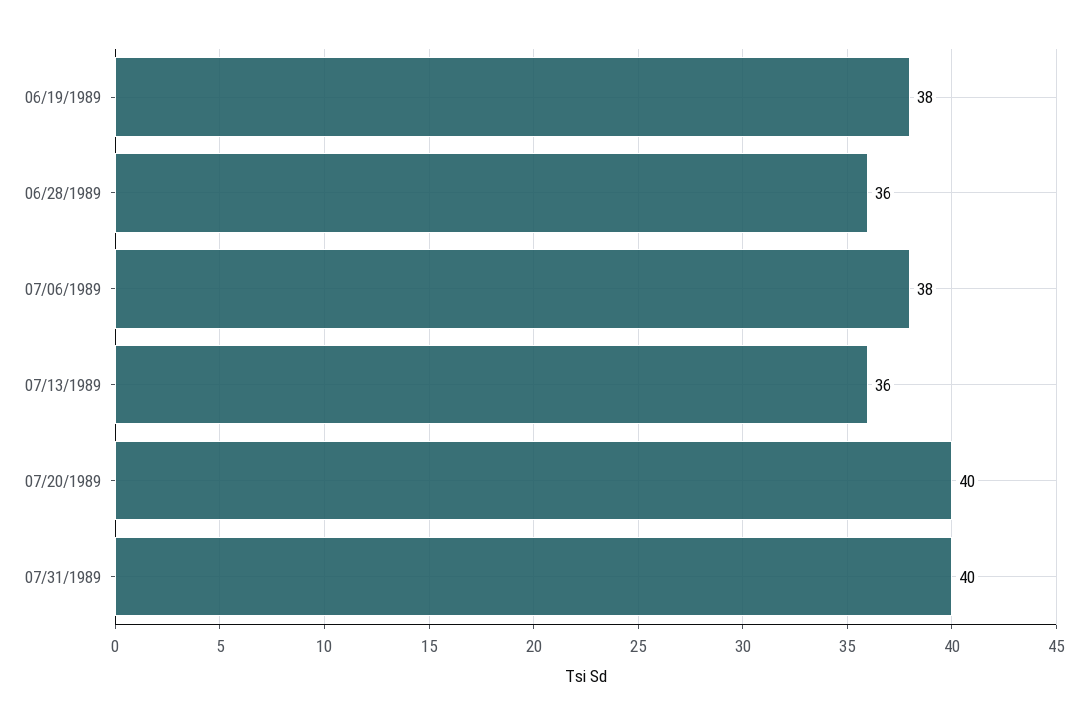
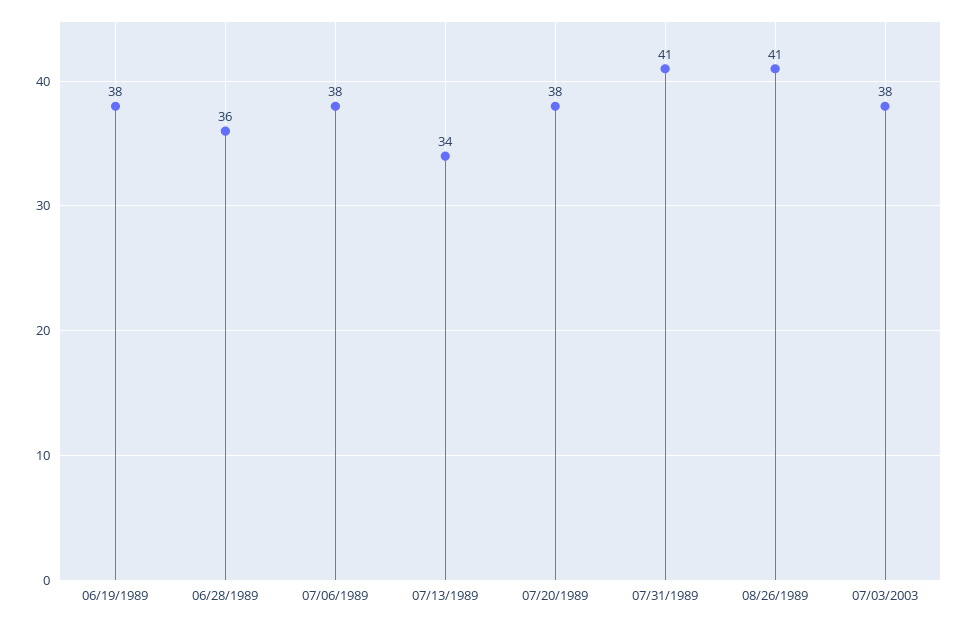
07/13/1989: 36 -> 34
07/20/1989: 40 -> 38
07/31/1989: 40 -> 41
08/26/1989: none -> 41
07/03/2003: none -> 38

